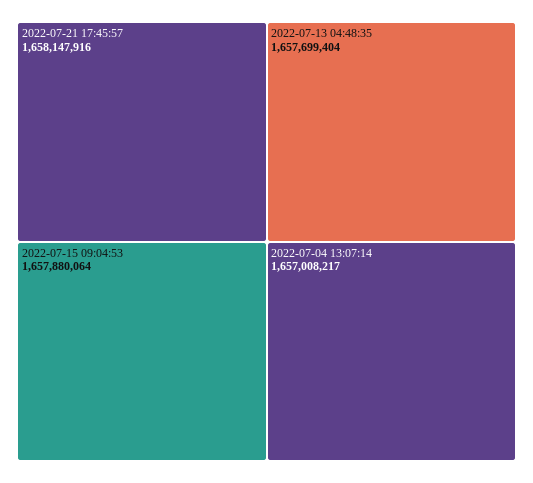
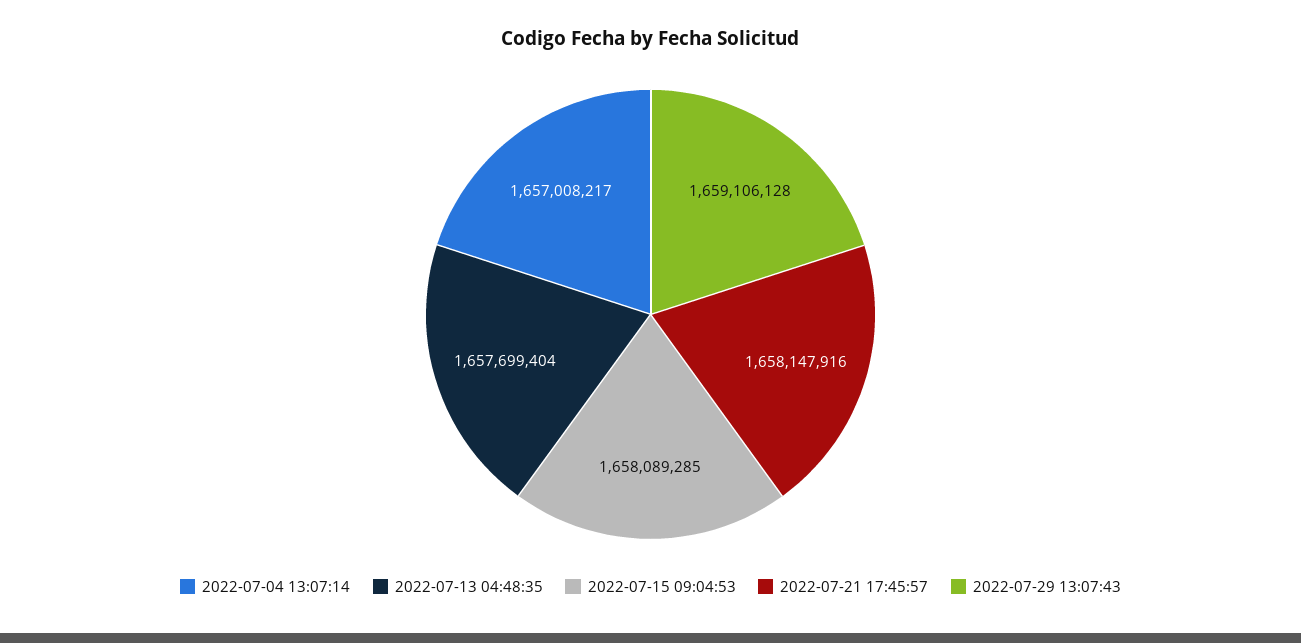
2022-07-15 09:04:53: 1657880064 -> 1658089285
2022-07-29 13:07:43: none -> 1659106128

